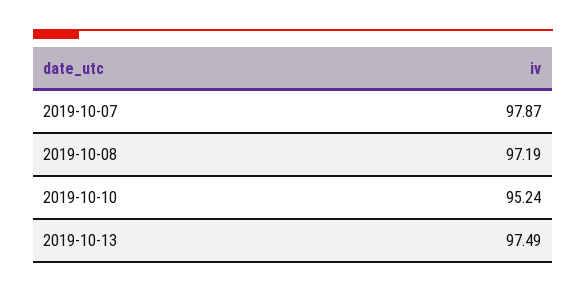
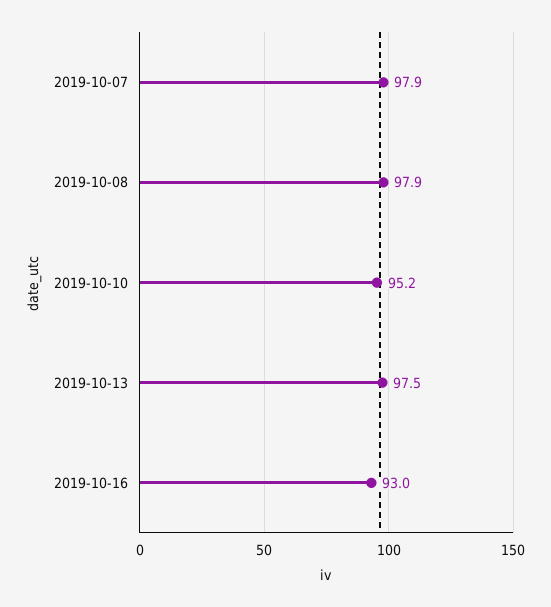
2019-10-08: 97.19 -> 97.9
2019-10-16: none -> 93

